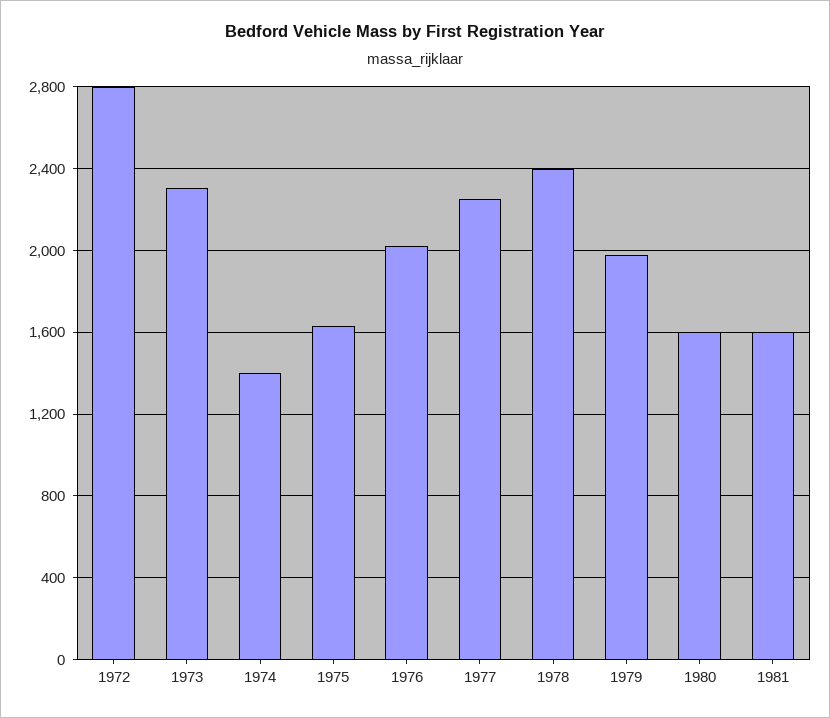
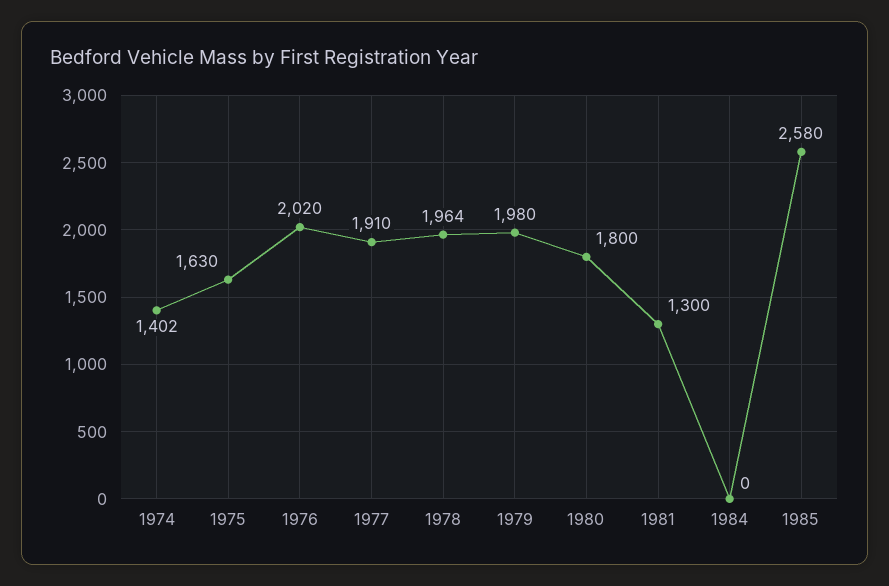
1972: 2800 -> none
1973: 2300 -> none
1977: 2250 -> 1910
1978: 2400 -> 1964
1980: 1600 -> 1800
1981: 1600 -> 1300
1984: none -> 0
1985: none -> 2580

